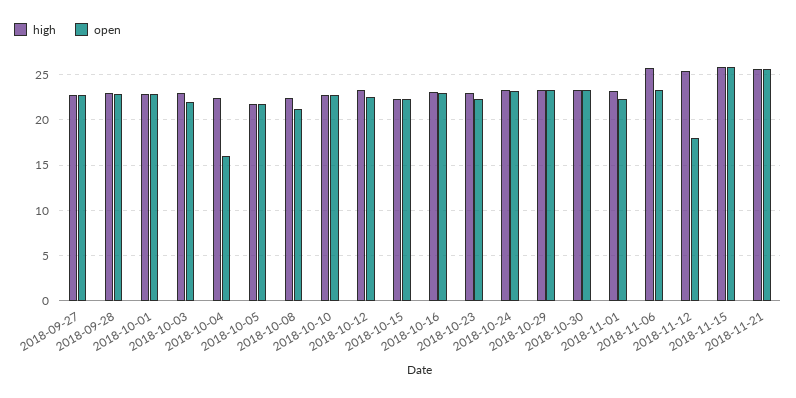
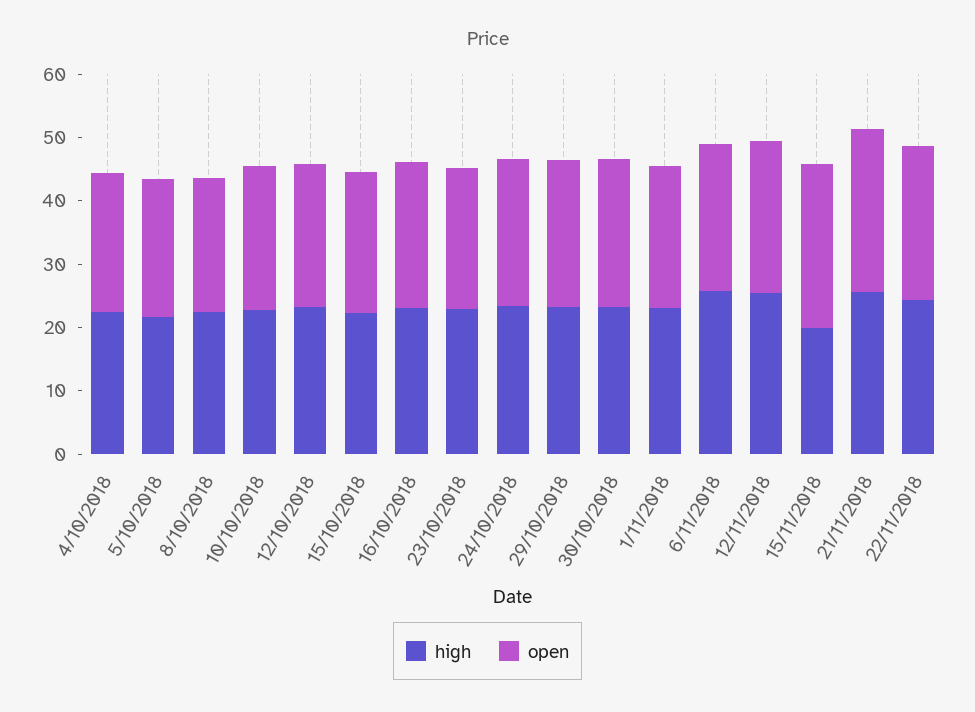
high, 2018-09-27: 23 -> none
open, 2018-09-27: 23 -> none
high, 2018-09-28: 23 -> none
open, 2018-09-28: 23 -> none
high, 2018-10-01: 23 -> none
open, 2018-10-01: 23 -> none
high, 2018-10-03: 23 -> none
open, 2018-10-03: 22 -> none
open, 2018-10-04: 16 -> 22
open, 2018-11-12: 18 -> 24
high, 2018-11-15: 26 -> 20
high, 22/11/2018: none -> 24
open, 22/11/2018: none -> 24

